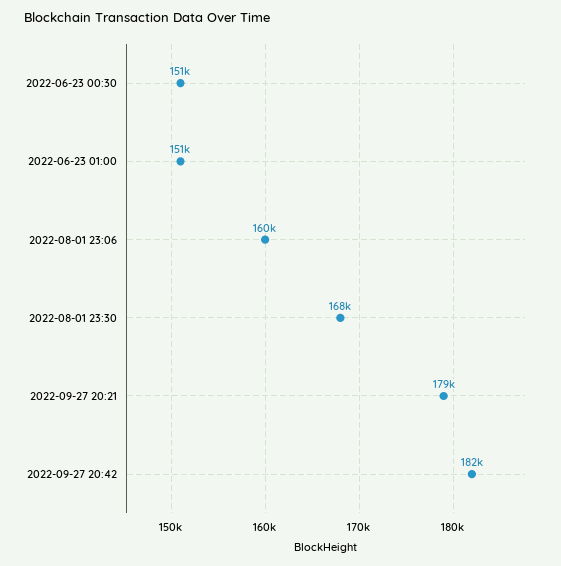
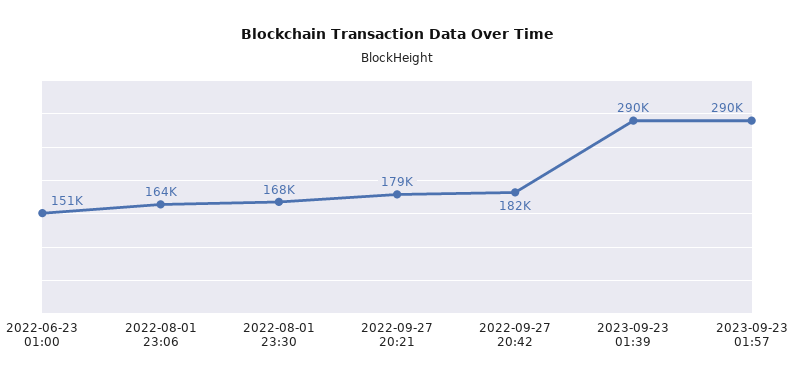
2022-06-23 00:30: 151000 -> none
2022-08-01 23:06: 160000 -> 164000
2023-09-23 01:39: none -> 290000
2023-09-23 01:57: none -> 290000

